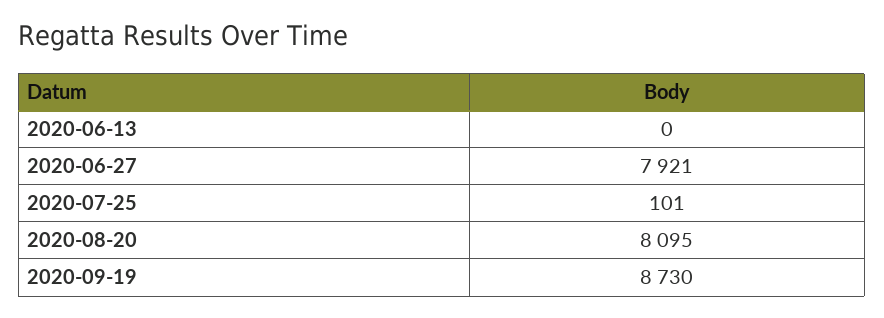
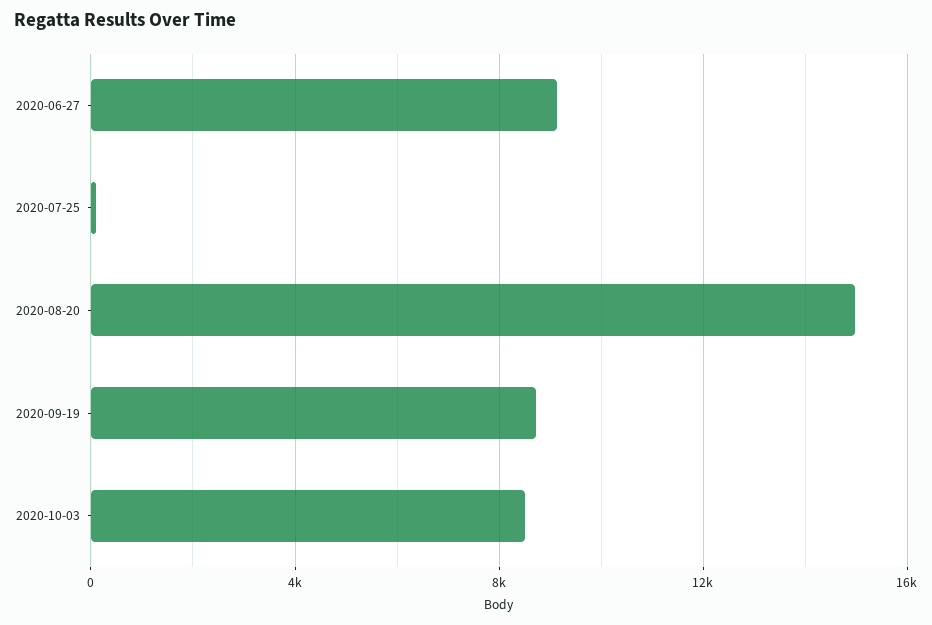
2020-06-13: 0 -> none
2020-06-27: 7921 -> 9000
2020-08-20: 8095 -> 15000
2020-10-03: none -> 8500

